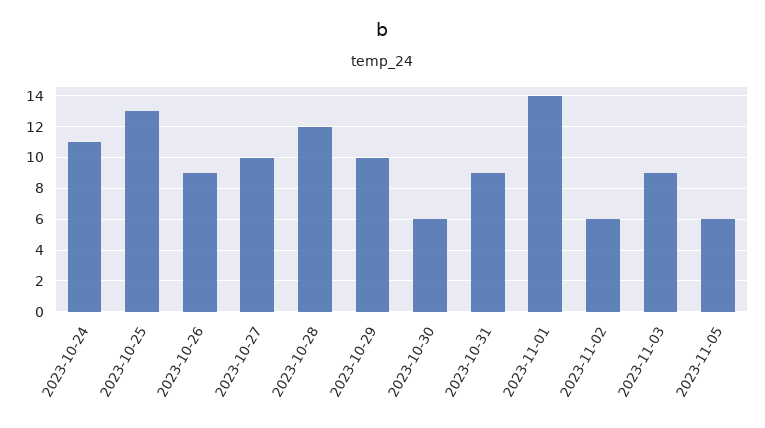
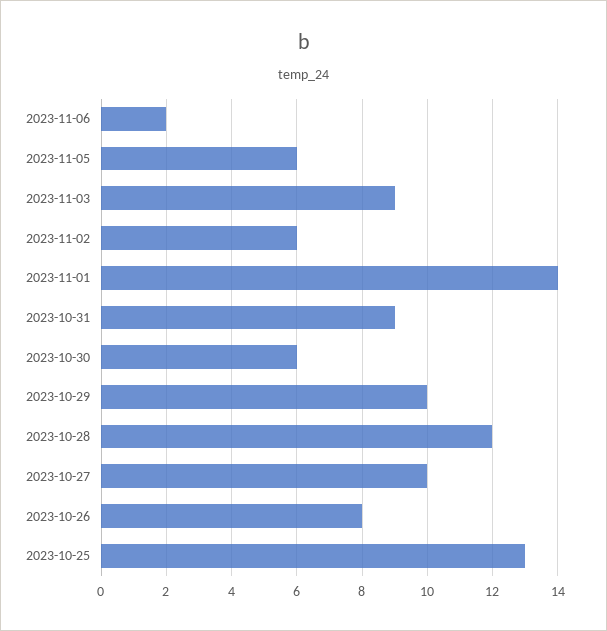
2023-10-24: 11 -> none
2023-10-26: 9 -> 8
2023-11-06: none -> 2

